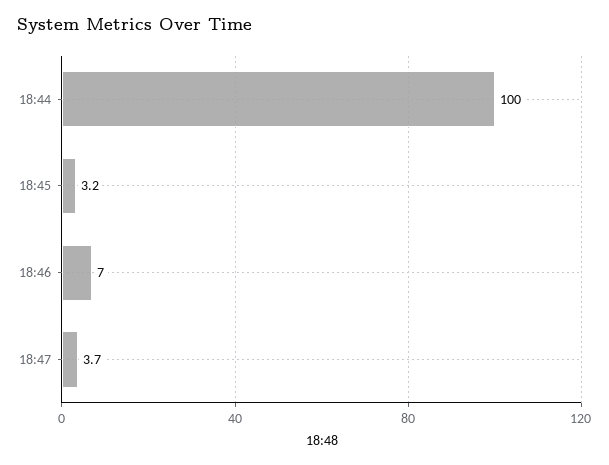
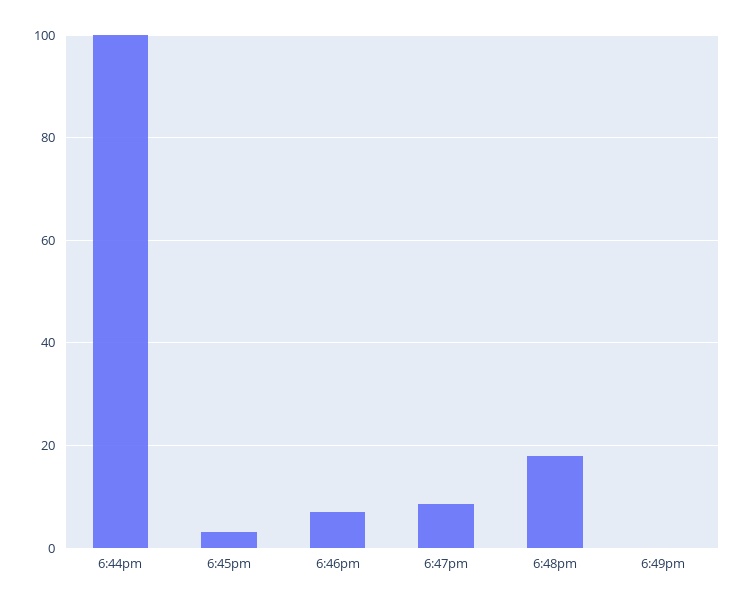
18:47: 3.7 -> 8
6:48pm: none -> 18
6:49pm: none -> 0

